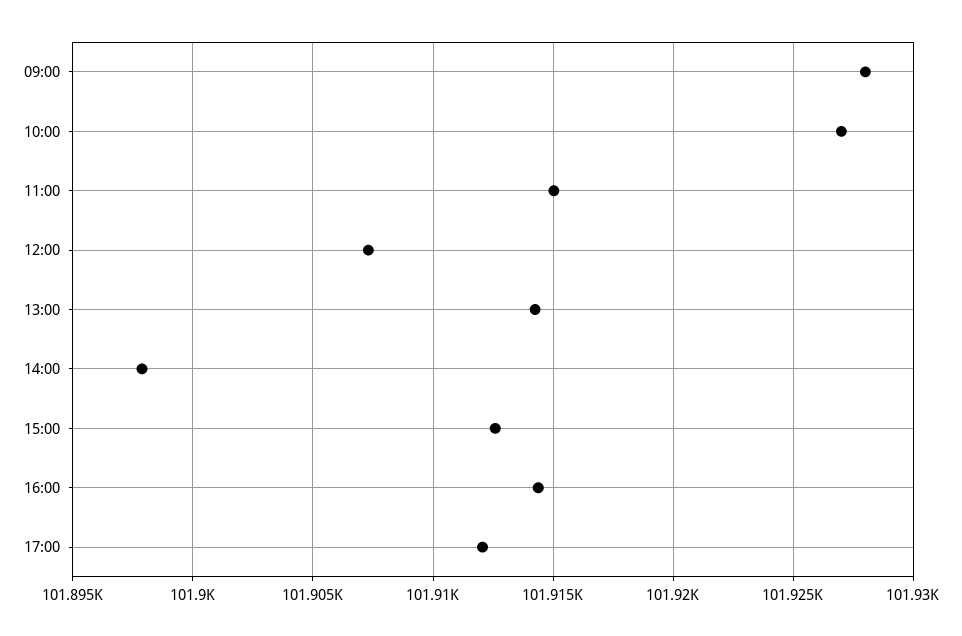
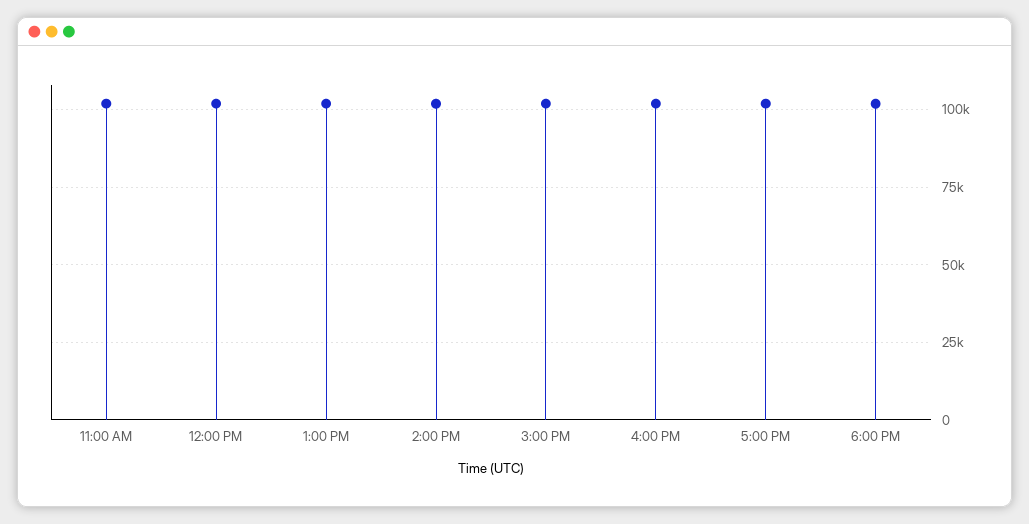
09:00: 101928 -> none
10:00: 101927 -> none
6:00 PM: none -> 102500

